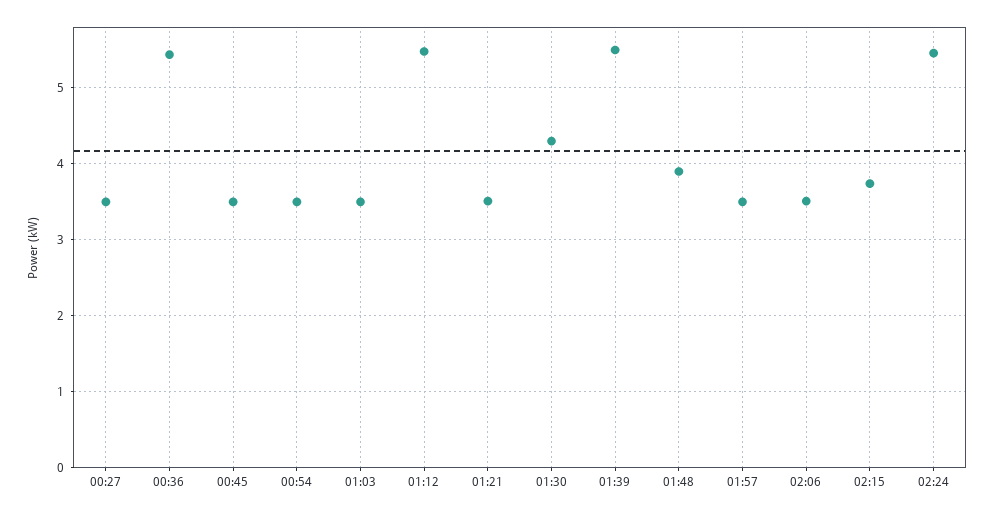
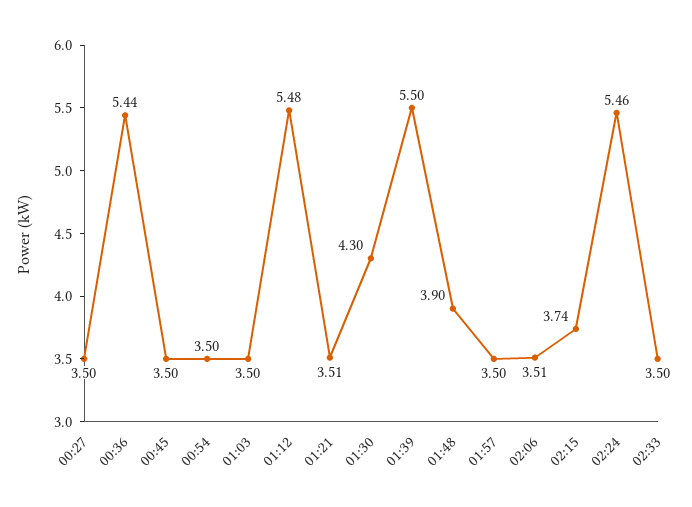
02:33: none -> 3.5

